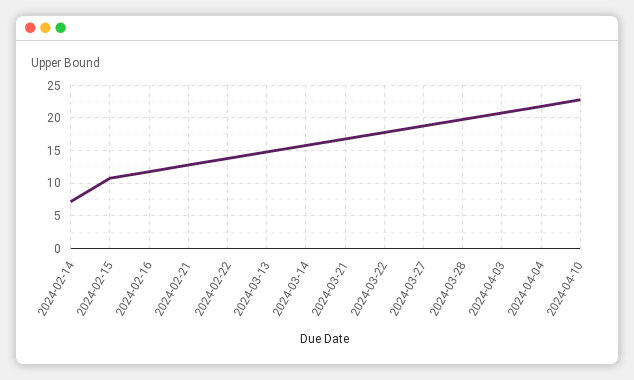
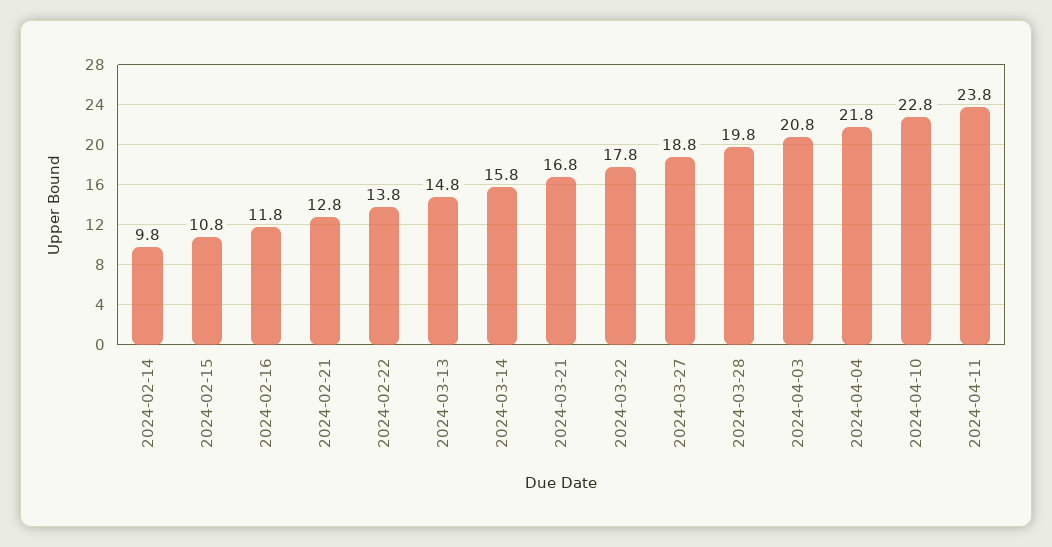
2024-02-14: 7 -> 9.8
2024-04-11: none -> 23.8

